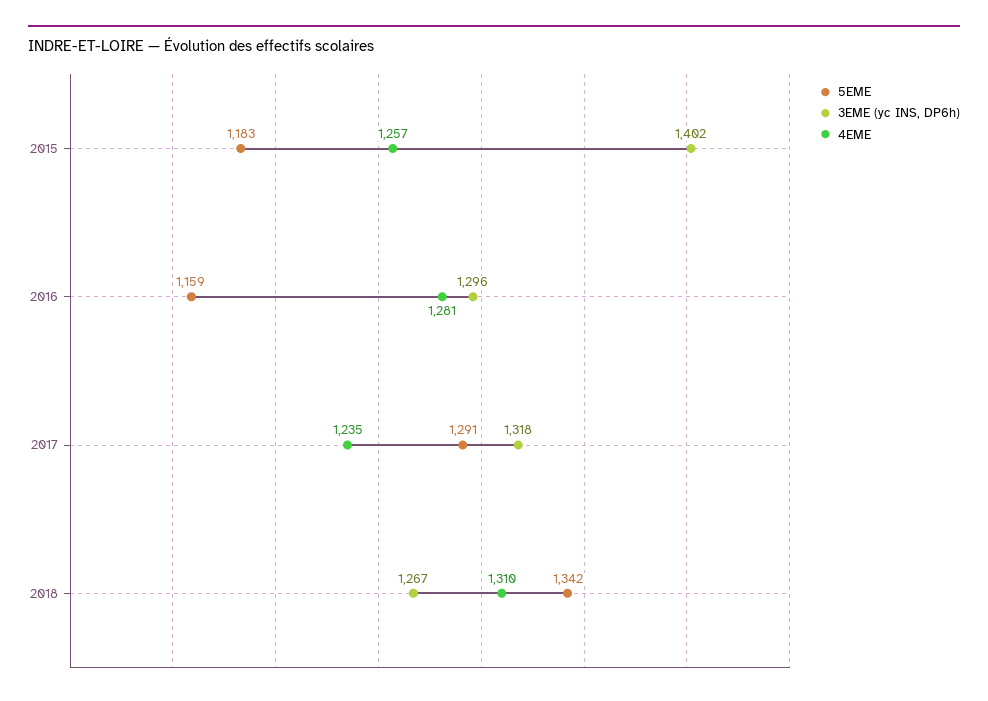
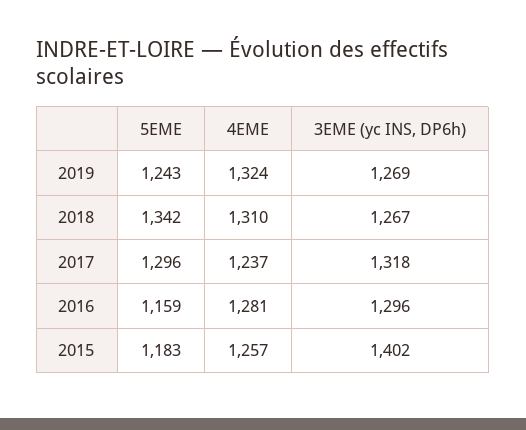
5EME, 2017: 1291 -> 1296
4EME, 2017: 1235 -> 1237
5EME, 2019: none -> 1243
4EME, 2019: none -> 1324
3EME (yc INS, DP6h), 2019: none -> 1269

